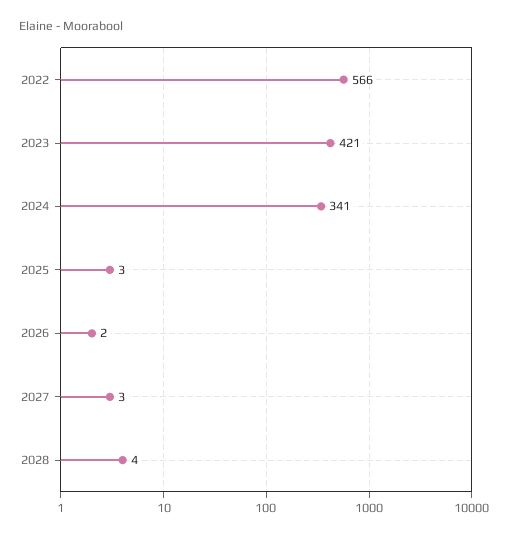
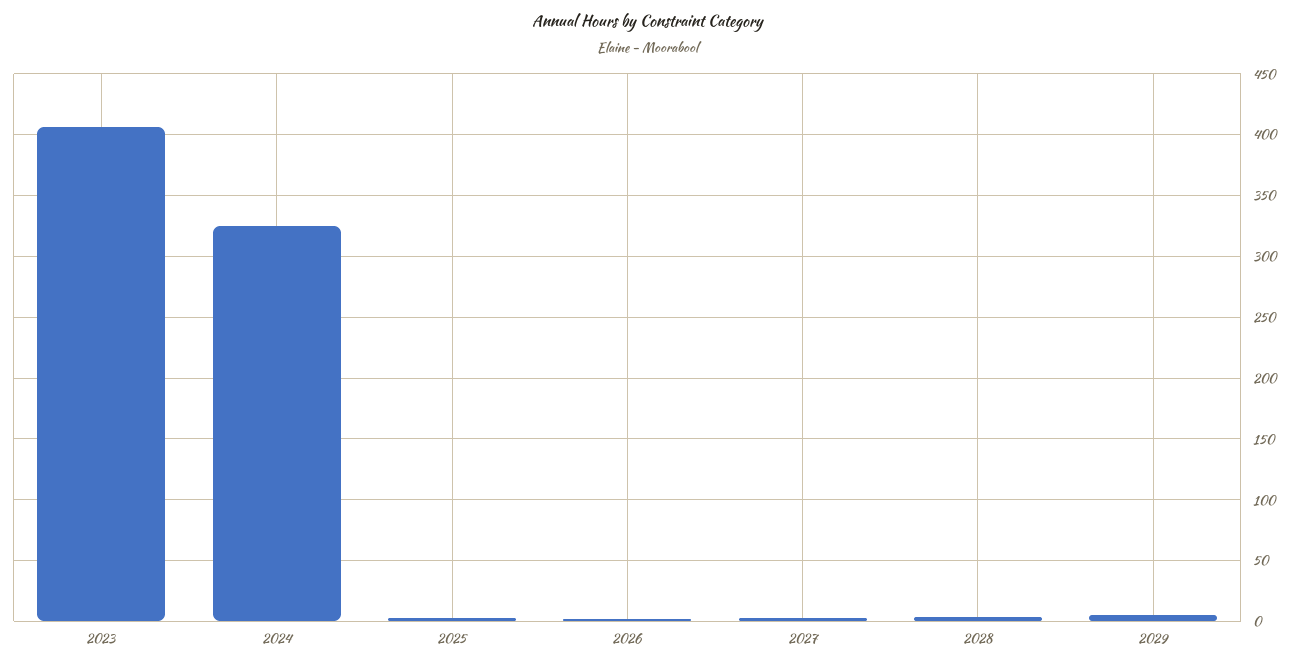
2022: 566 -> none
2023: 421 -> 405
2024: 341 -> 325
2029: none -> 5

